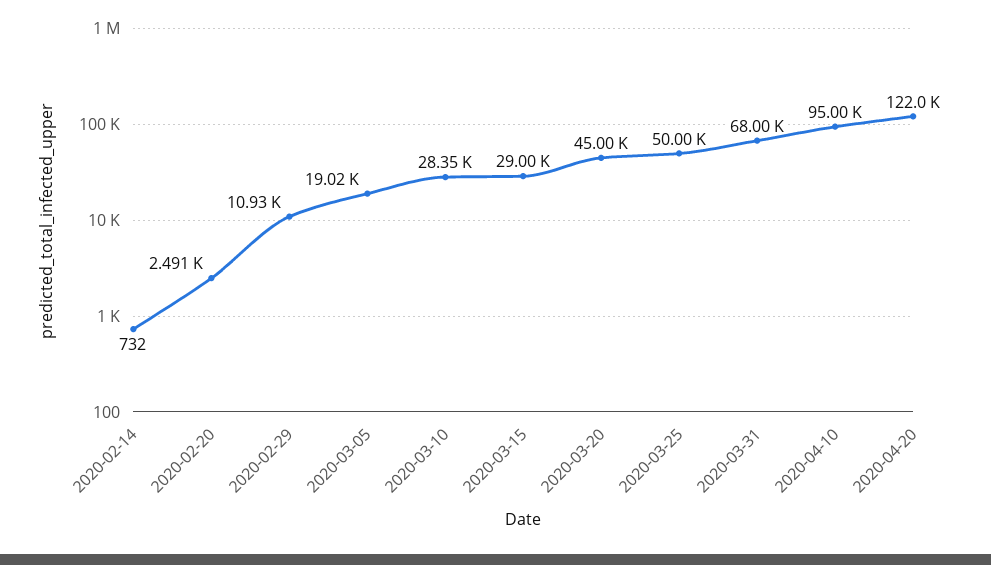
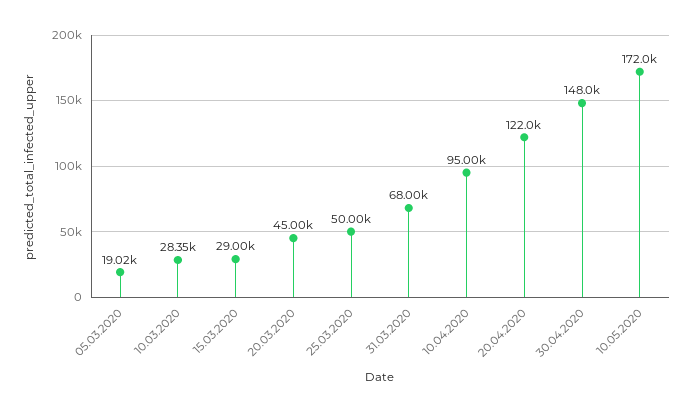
2020-02-14: 732 -> none
2020-02-20: 2491 -> none
2020-02-29: 10930 -> none
30.04.2020: none -> 148000
10.05.2020: none -> 172000

